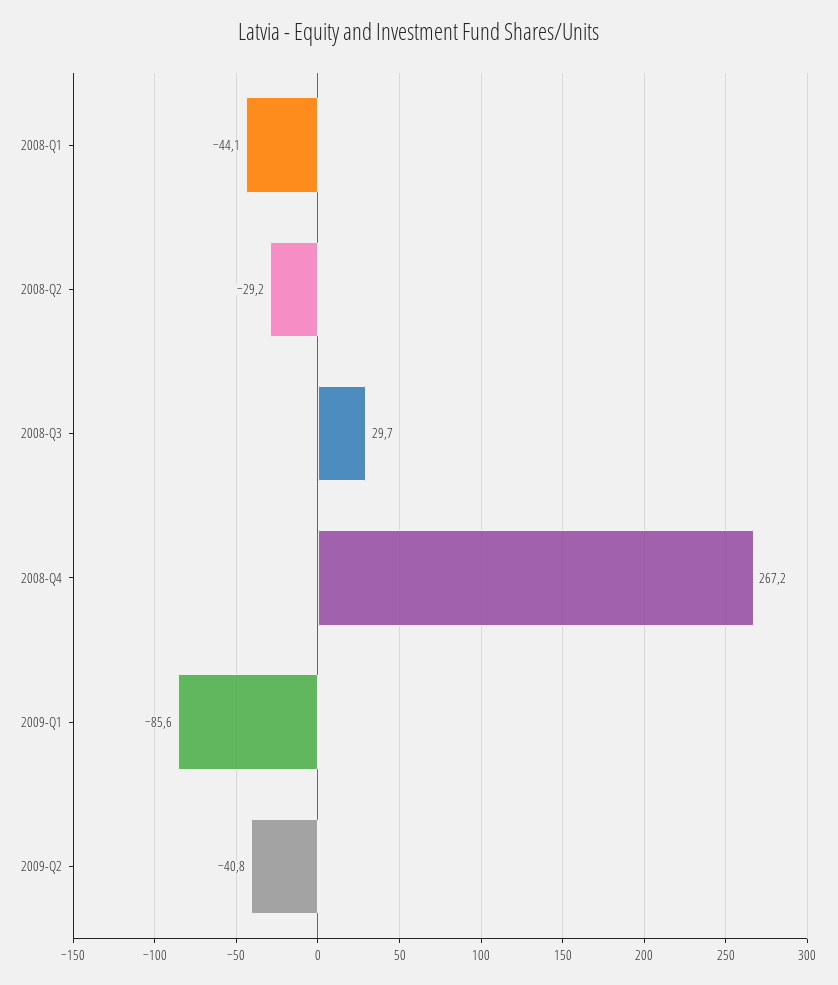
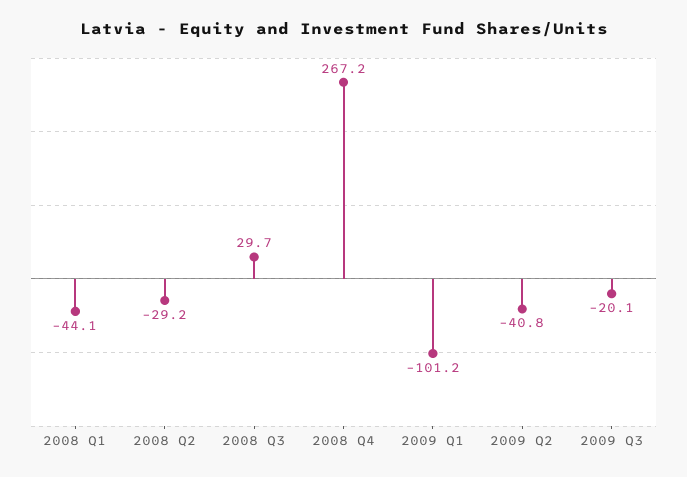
2009-Q1: -85.6 -> -101.2
2009 Q3: none -> -20.1

